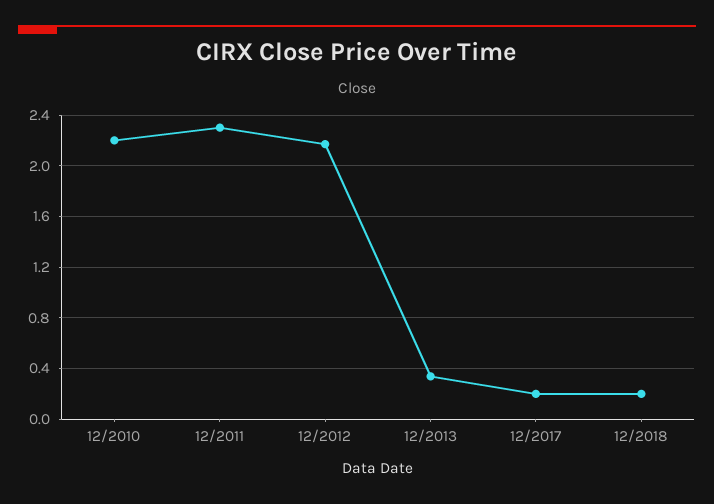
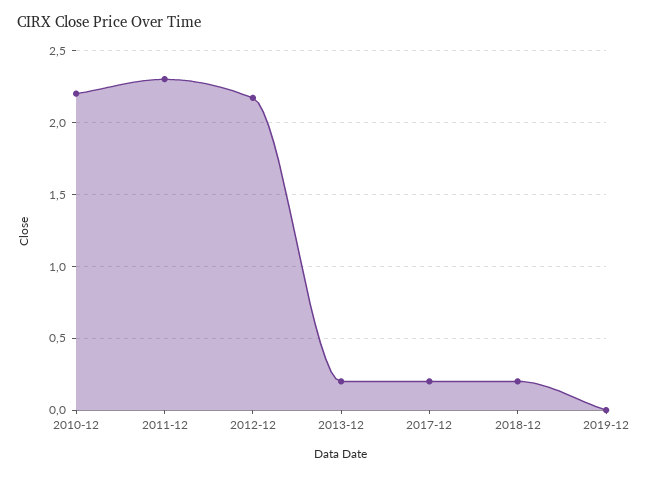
12/2013: 0.35 -> 0.2
2019-12: none -> 0

